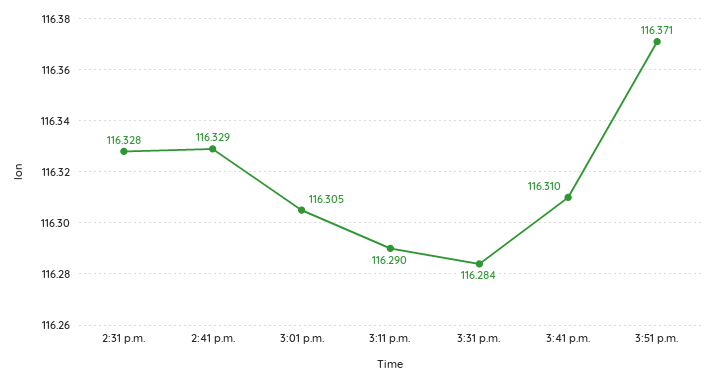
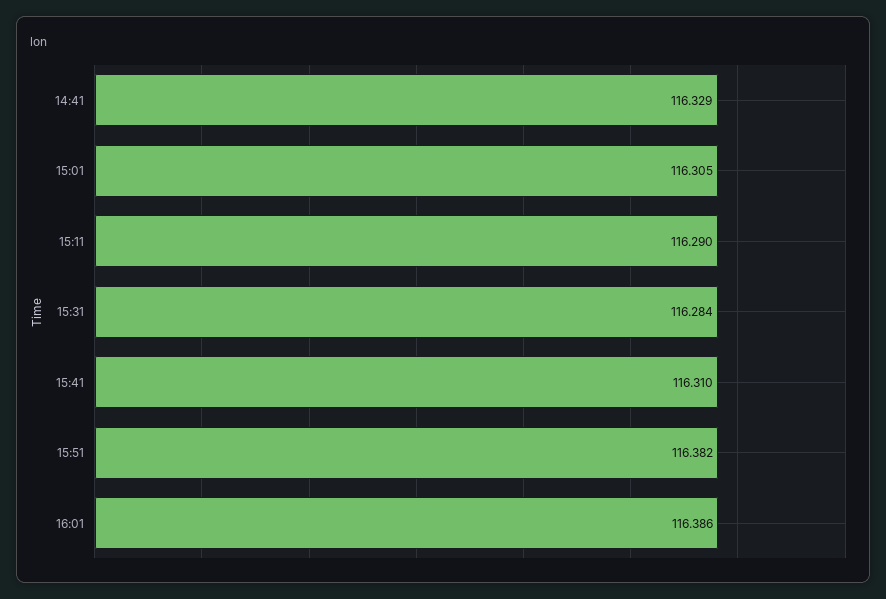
2:31 p.m.: 116.328 -> none
3:51 p.m.: 116.371 -> 116.382
16:01: none -> 116.386

